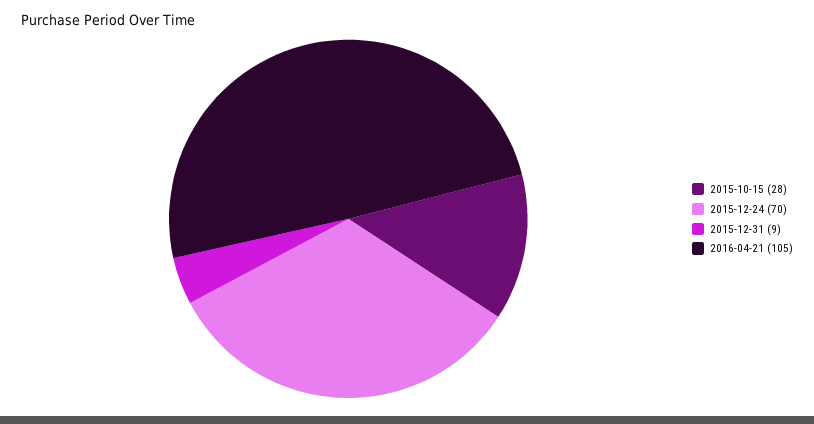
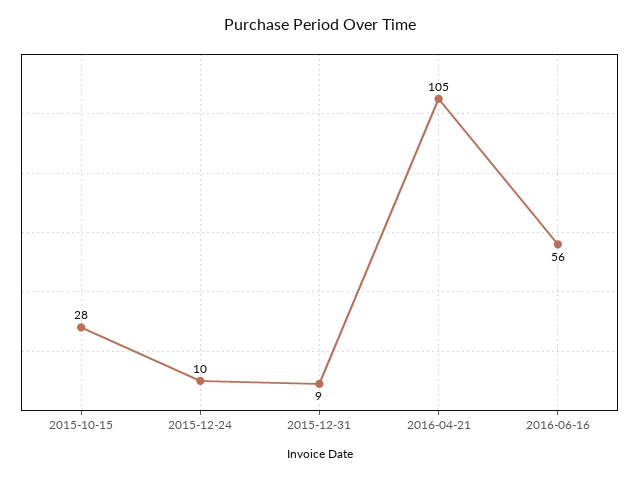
2015-12-24: 70 -> 10
2016-06-16: none -> 56

